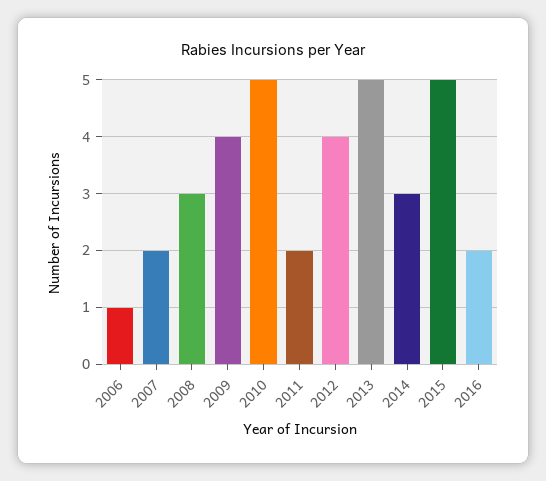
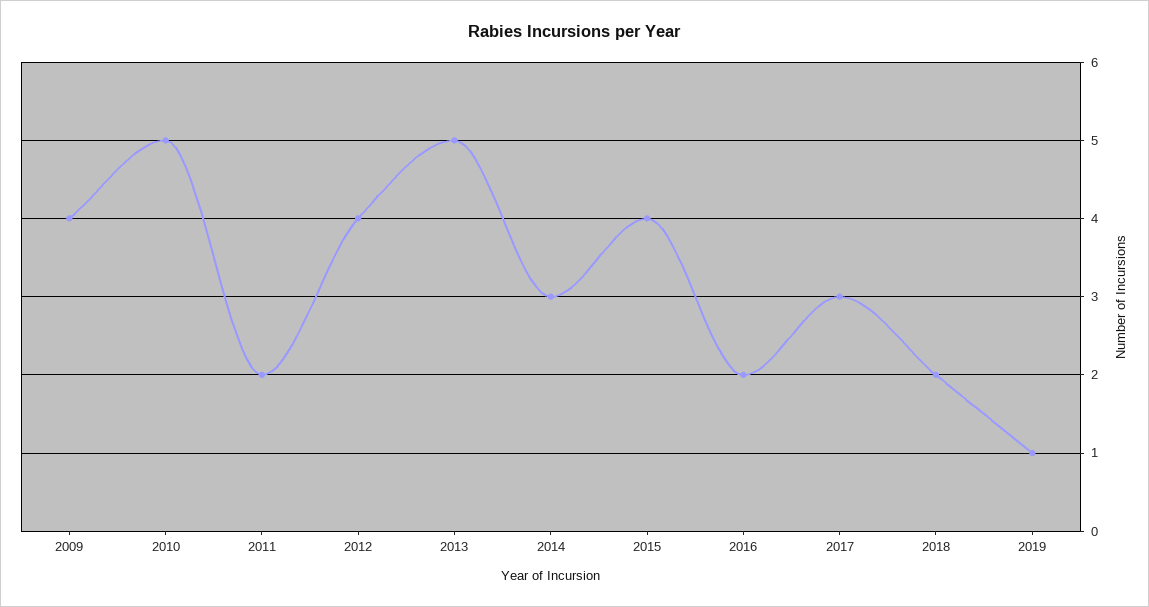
2006: 1 -> none
2007: 2 -> none
2008: 3 -> none
2015: 5 -> 4
2017: none -> 3
2018: none -> 2
2019: none -> 1

